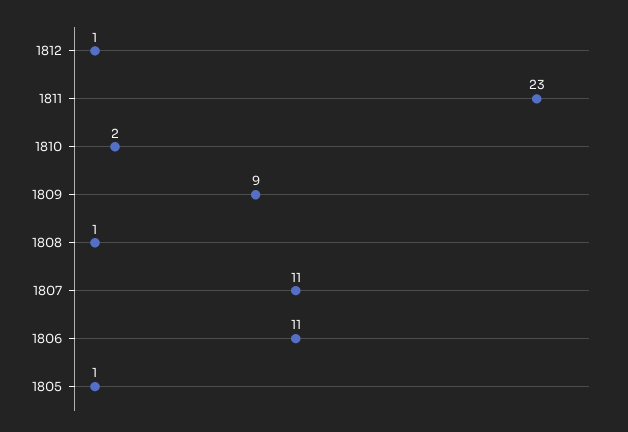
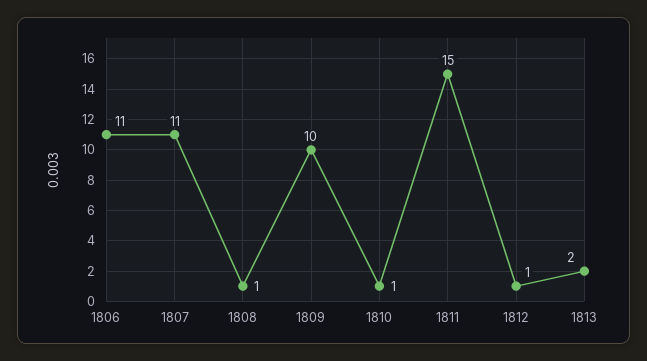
1811: 23 -> 15
1810: 2 -> 1
1809: 9 -> 10
1805: 1 -> none
1813: none -> 2

